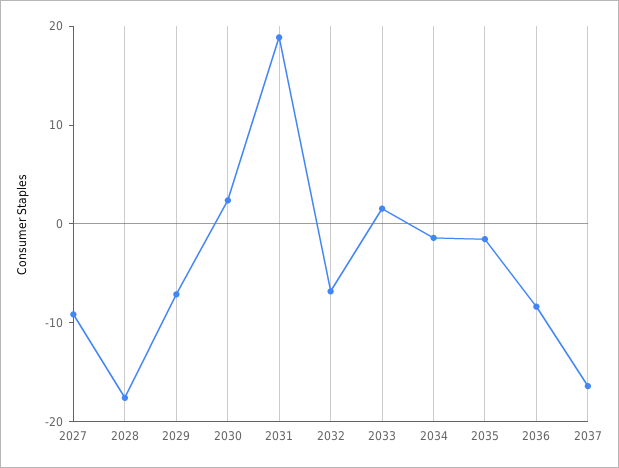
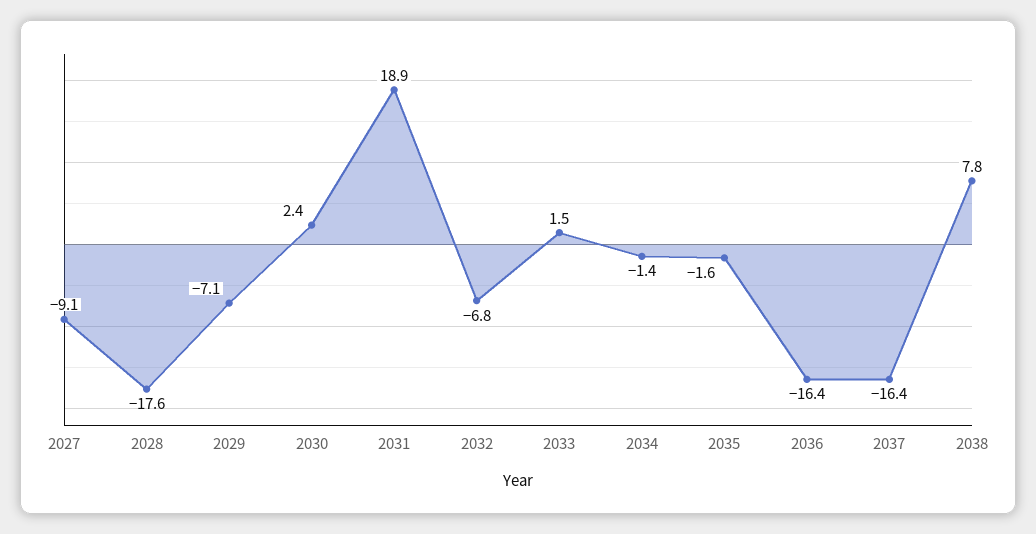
2036: -8 -> -16.4
2038: none -> 7.8

